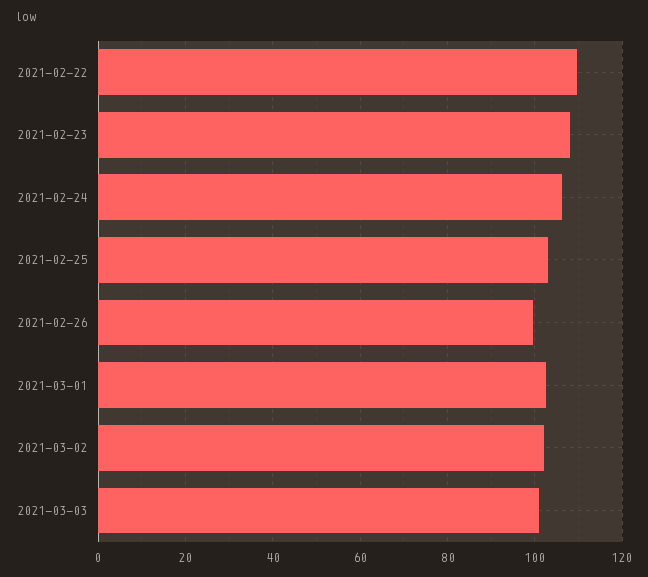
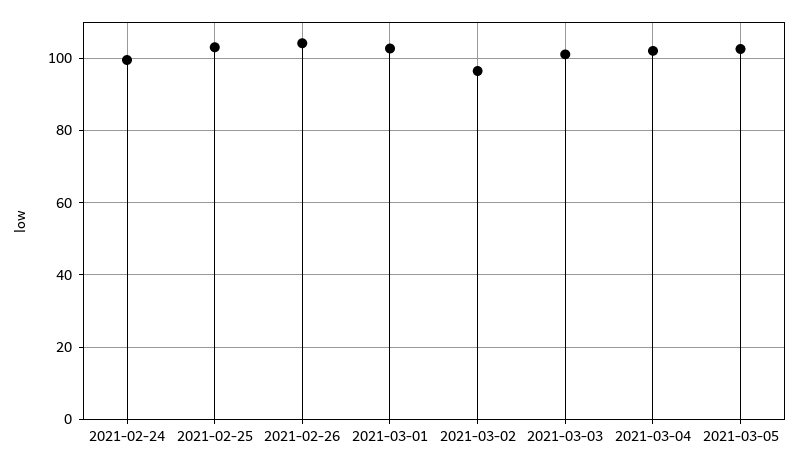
2021-02-22: 110 -> none
2021-02-23: 108 -> none
2021-02-24: 106 -> 100
2021-02-26: 100 -> 104
2021-03-02: 102 -> 96
2021-03-04: none -> 102
2021-03-05: none -> 102

